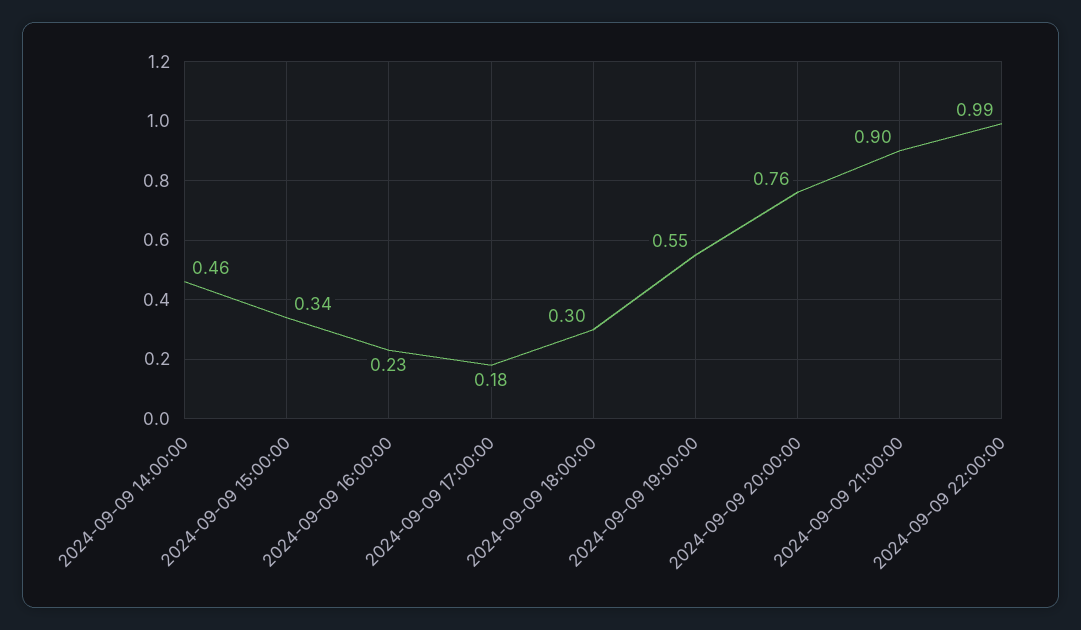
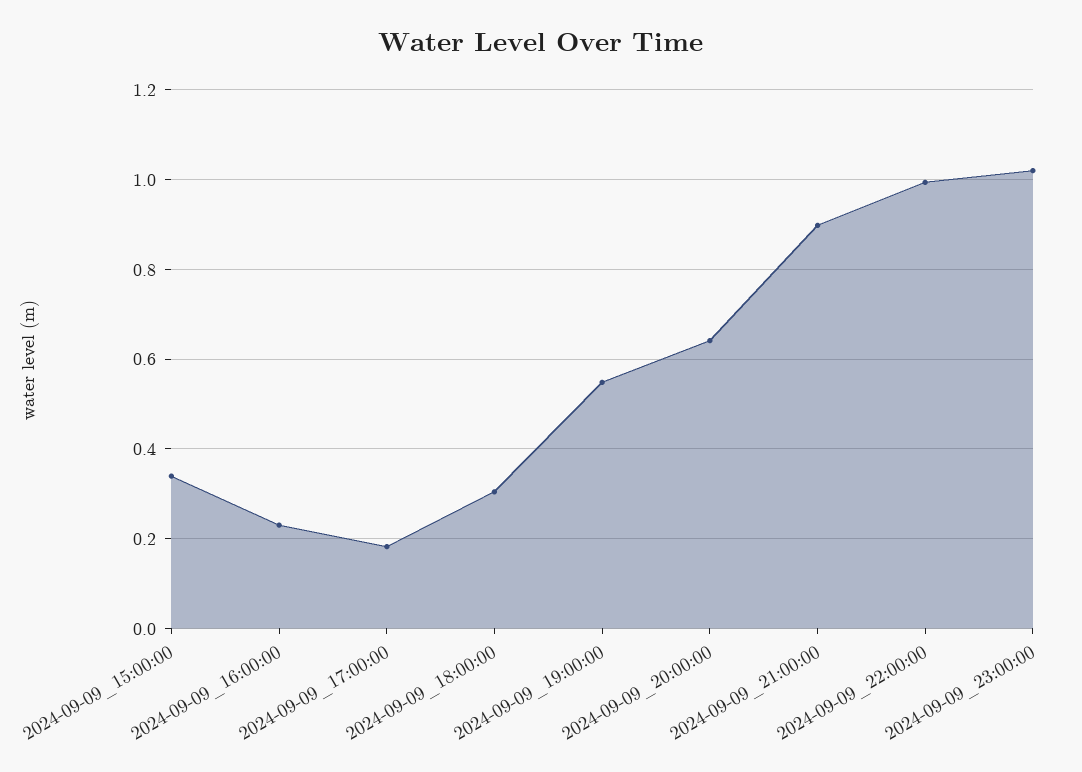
2024-09-09 14:00:00: 0.46 -> none
2024-09-09 20:00:00: 0.76 -> 0.64
2024-09-09_23:00:00: none -> 1.02

